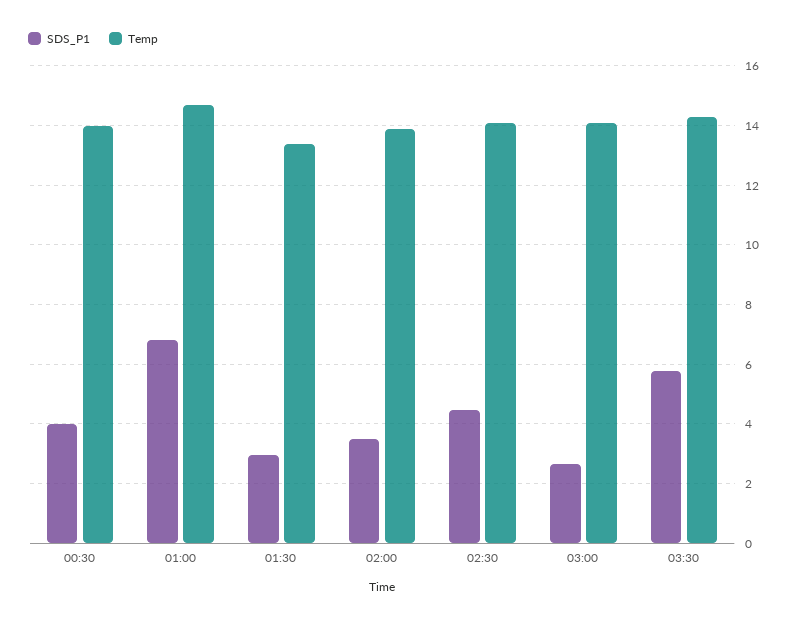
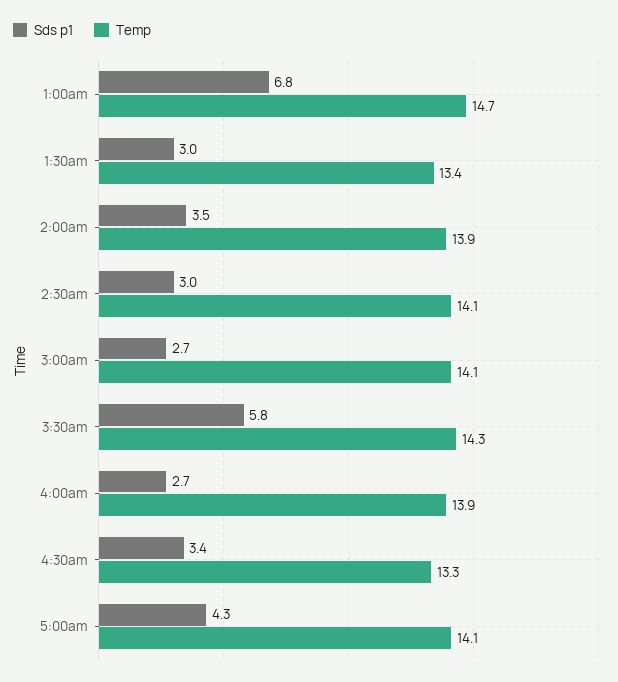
SDS_P1, 00:30: 4 -> none
Temp, 00:30: 14 -> none
SDS_P1, 02:30: 4.5 -> 3
SDS_P1, 4:00am: none -> 2.7
Temp, 4:00am: none -> 13.9
SDS_P1, 4:30am: none -> 3.4
Temp, 4:30am: none -> 13.3
SDS_P1, 5:00am: none -> 4.3
Temp, 5:00am: none -> 14.1

